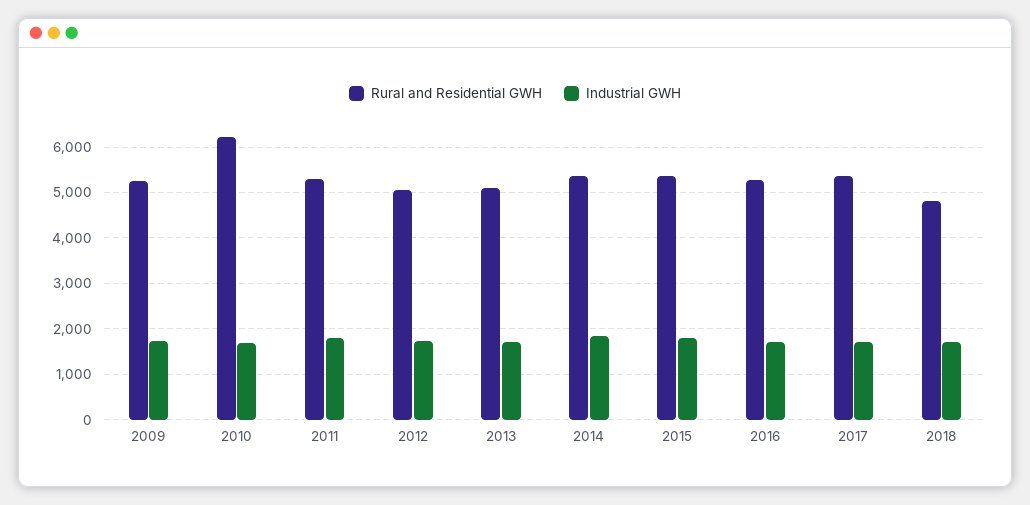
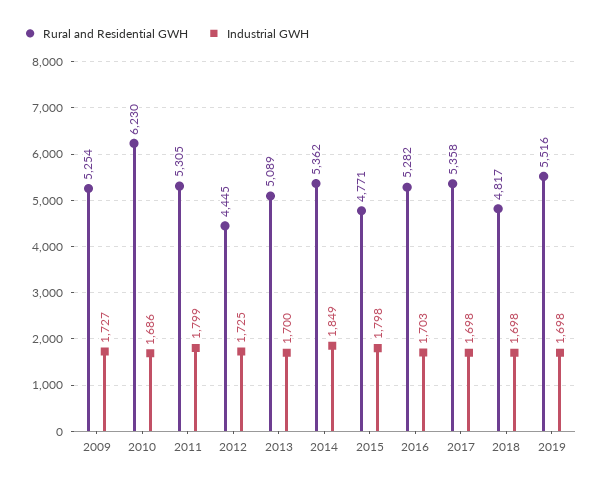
Rural and Residential GWH, 2012: 5000 -> 4445
Rural and Residential GWH, 2015: 5400 -> 4771
Rural and Residential GWH, 2019: none -> 5516
Industrial GWH, 2019: none -> 1698

